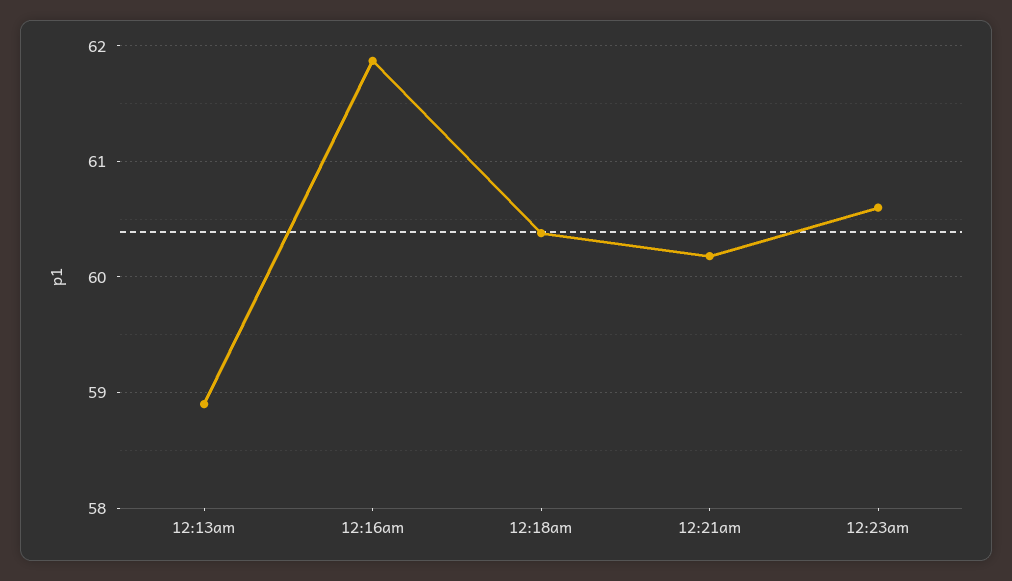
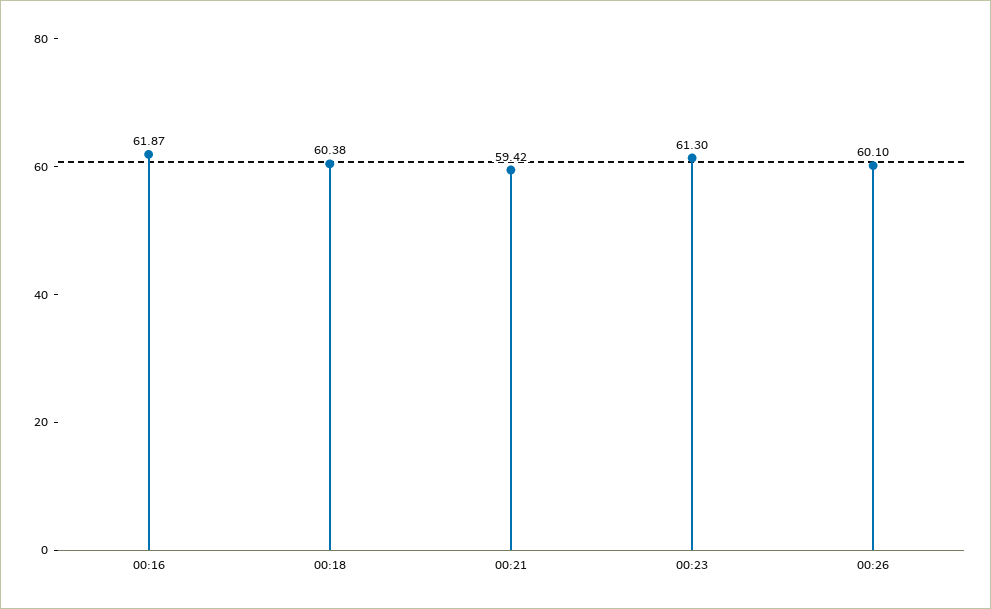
12:13am: 58.9 -> none
12:21am: 60.2 -> 59.42
12:23am: 60.6 -> 61.3
00:26: none -> 60.1

